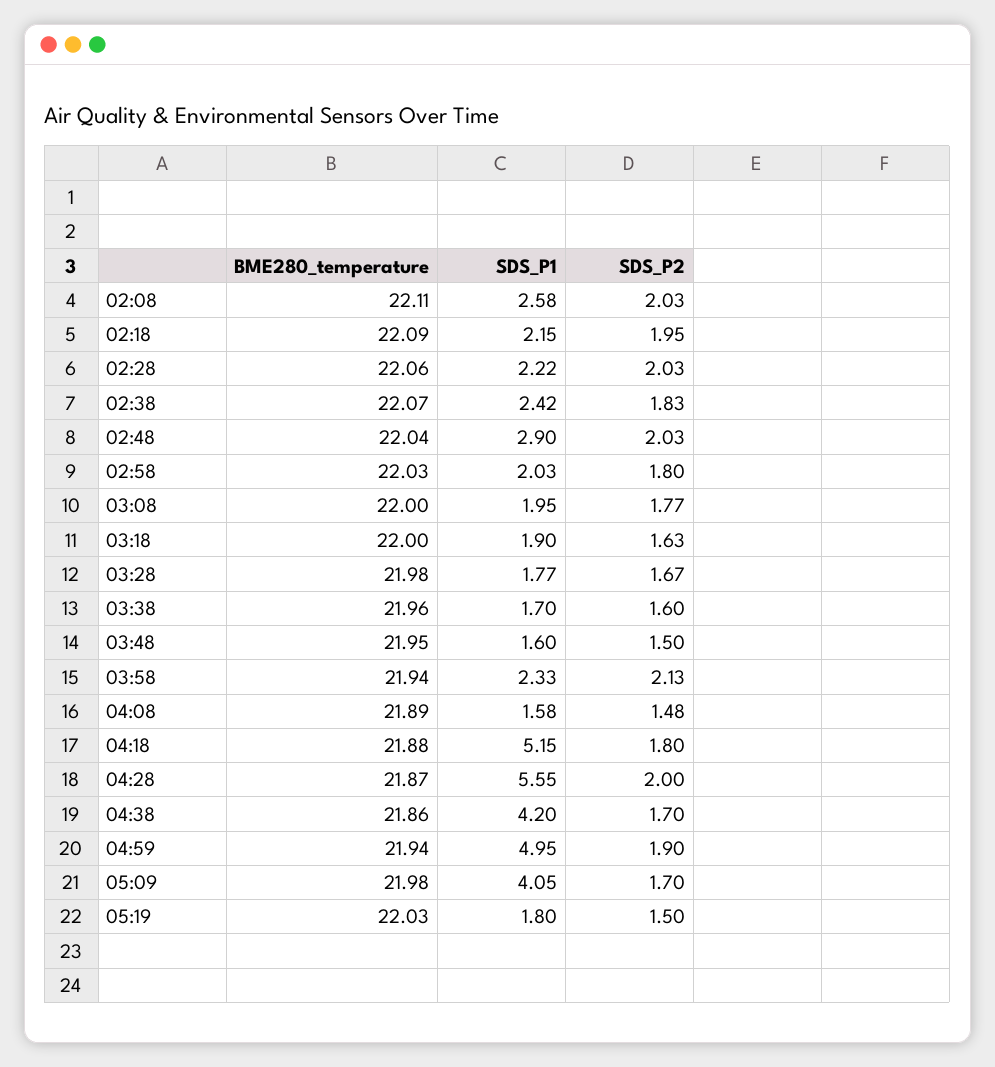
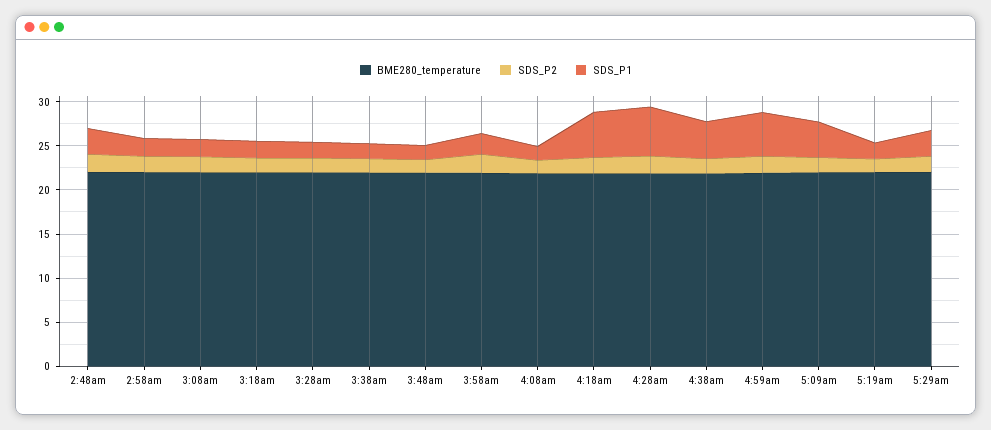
BME280_temperature, 02:08: 22.11 -> none
SDS_P1, 02:08: 2.58 -> none
SDS_P2, 02:08: 2.03 -> none
BME280_temperature, 02:18: 22.09 -> none
SDS_P1, 02:18: 2.15 -> none
SDS_P2, 02:18: 1.95 -> none
BME280_temperature, 02:28: 22.06 -> none
SDS_P1, 02:28: 2.22 -> none
SDS_P2, 02:28: 2.03 -> none
BME280_temperature, 02:38: 22.07 -> none
SDS_P1, 02:38: 2.42 -> none
SDS_P2, 02:38: 1.83 -> none
BME280_temperature, 5:29am: none -> 22
SDS_P2, 5:29am: none -> 2
SDS_P1, 5:29am: none -> 3

